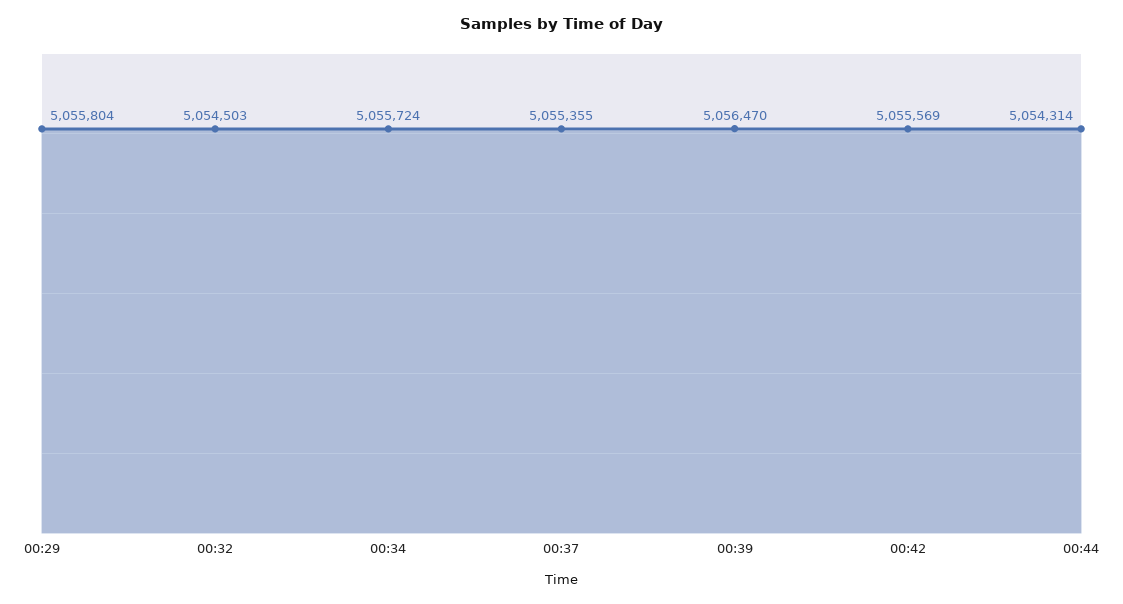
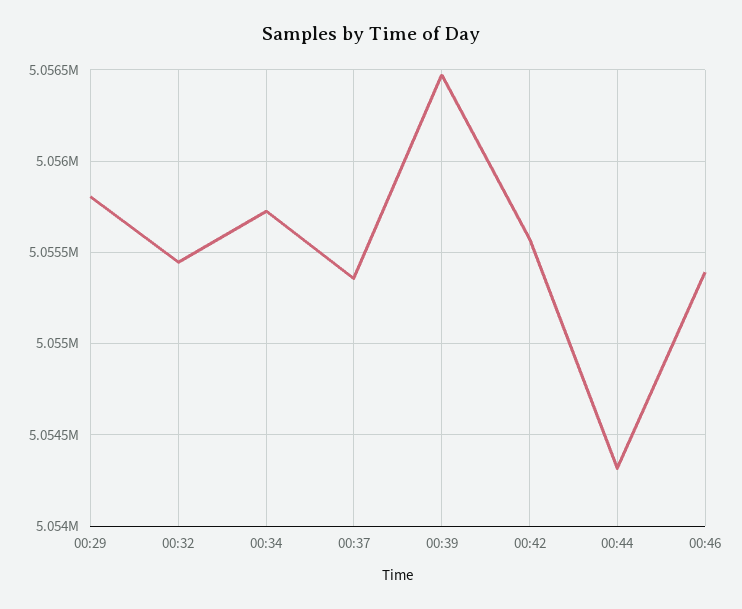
00:32: 5054503 -> 5055450
00:46: none -> 5055400

